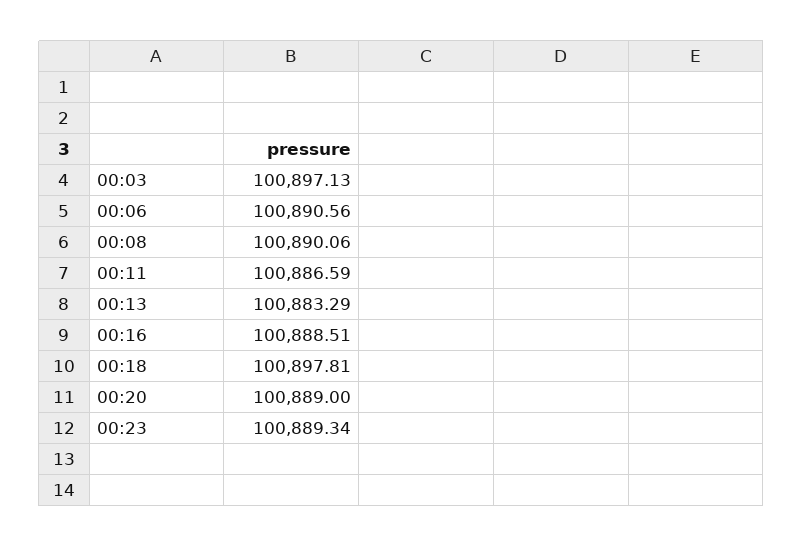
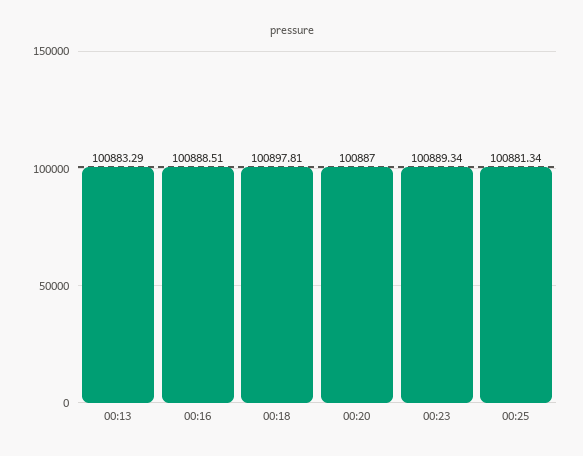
00:03: 100897.13 -> none
00:06: 100890.56 -> none
00:08: 100890.06 -> none
00:11: 100886.59 -> none
00:20: 100889 -> 100887
00:25: none -> 100881.34

